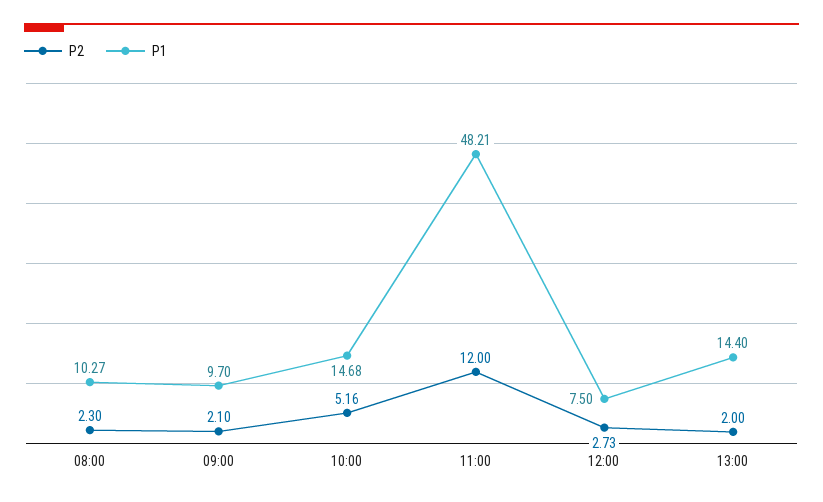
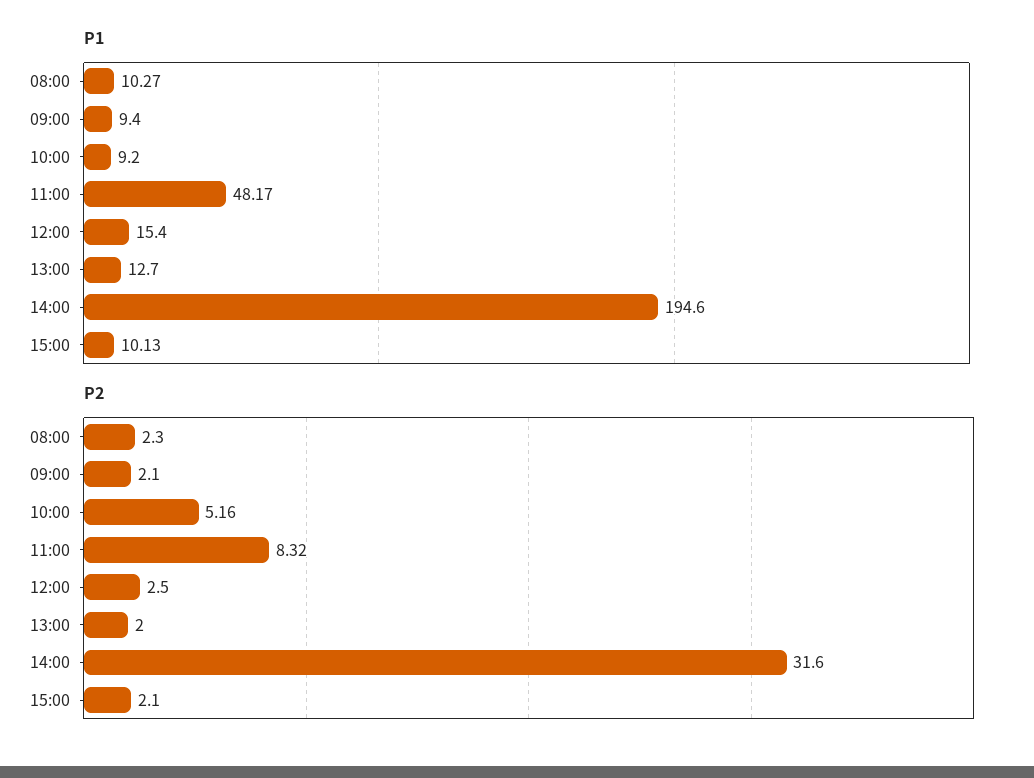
P1, 09:00: 9.7 -> 9.4
P1, 10:00: 14.68 -> 9.2
P2, 11:00: 12 -> 8.32
P1, 11:00: 48.21 -> 48.17
P2, 12:00: 2.73 -> 2.5
P1, 12:00: 7.5 -> 15.4
P1, 13:00: 14.4 -> 12.7
P1, 14:00: none -> 194.6
P1, 15:00: none -> 10.13
P2, 14:00: none -> 31.6
P2, 15:00: none -> 2.1

